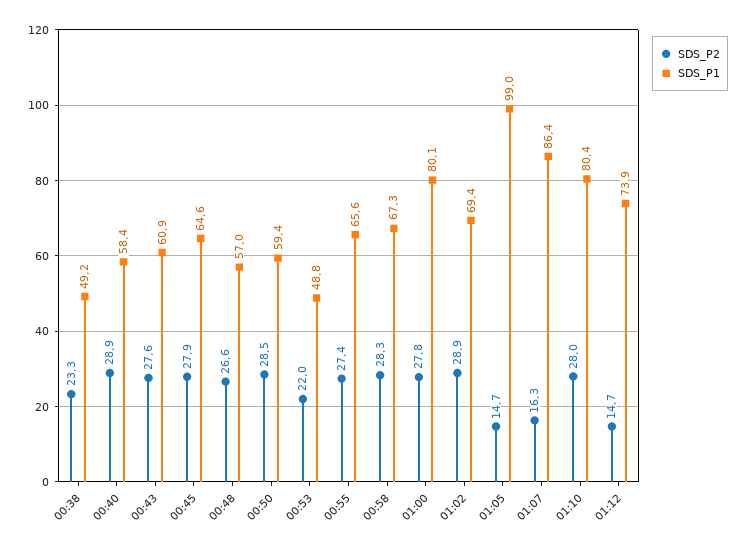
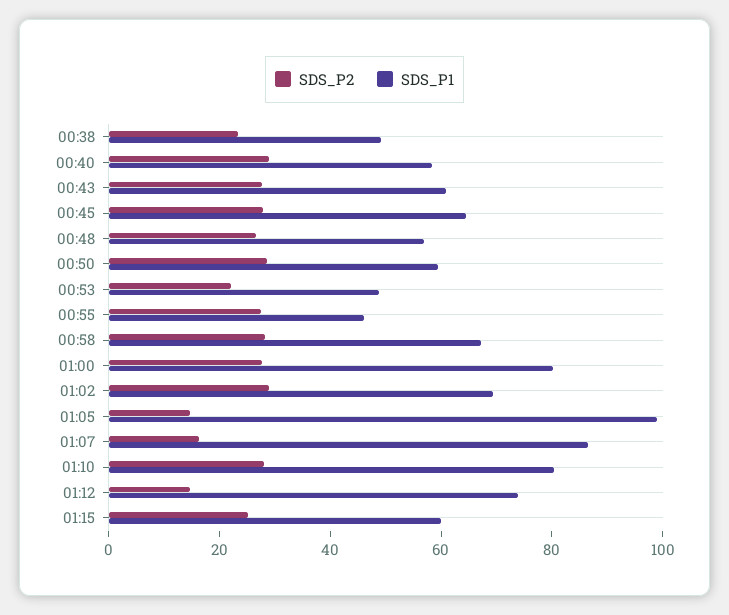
SDS_P1, 00:55: 65.6 -> 45
SDS_P2, 01:15: none -> 25
SDS_P1, 01:15: none -> 60

